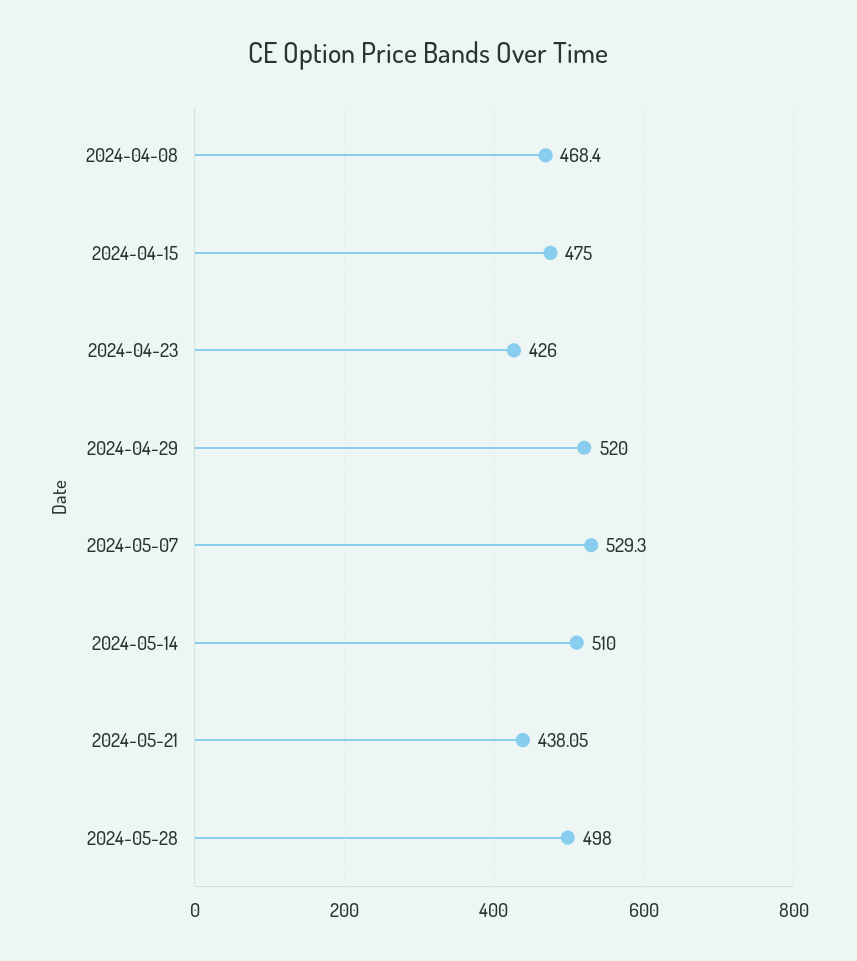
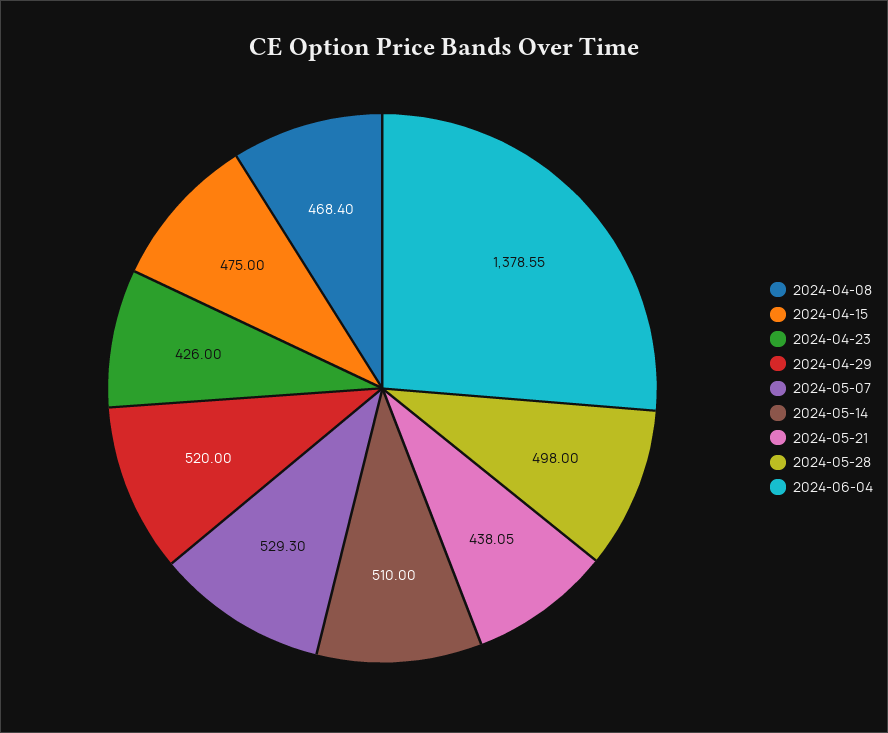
2024-06-04: none -> 1378.55

